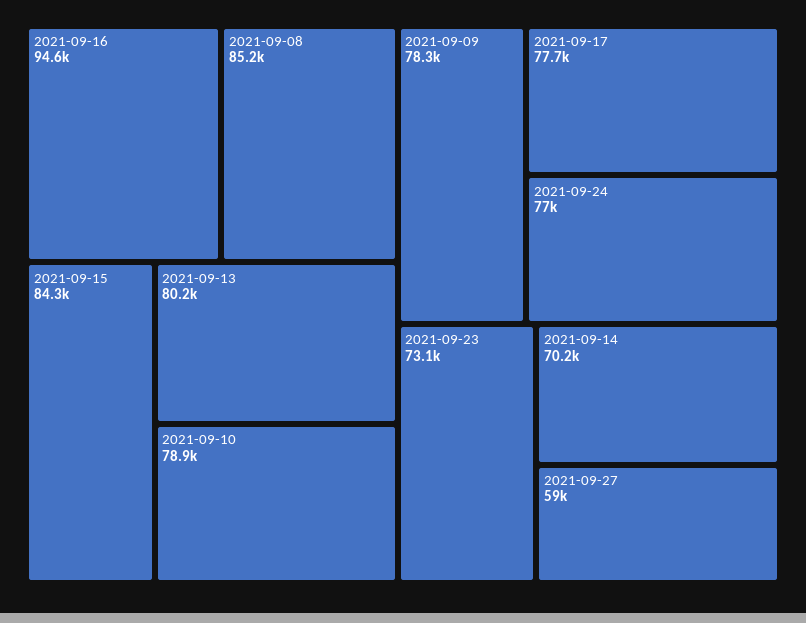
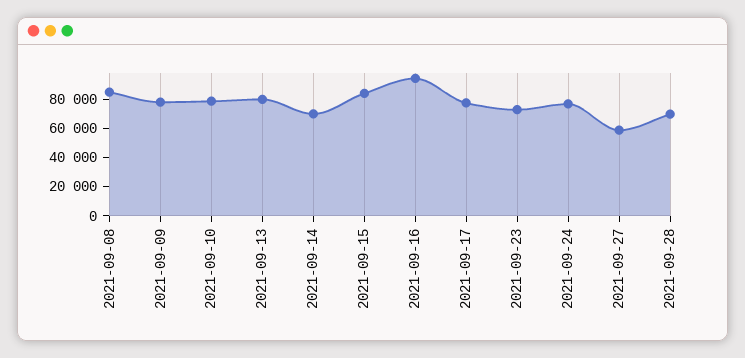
2021-09-28: none -> 70000

